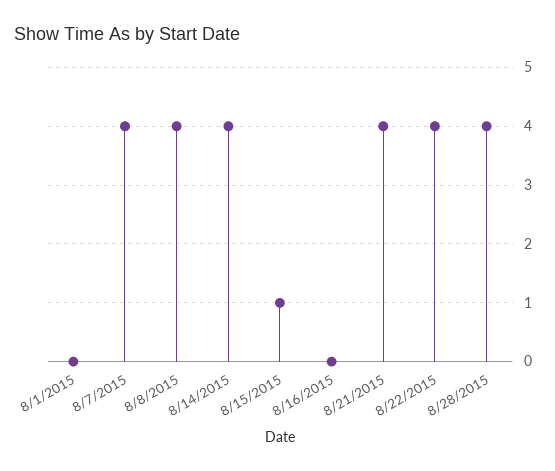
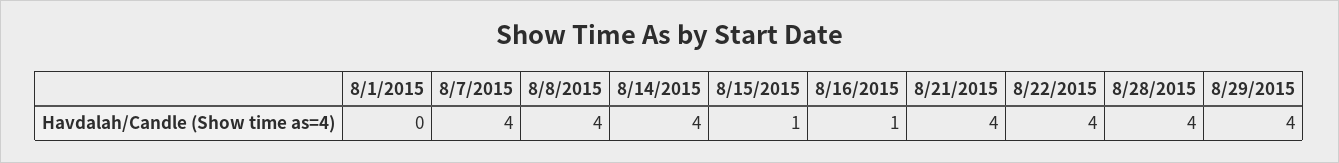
8/16/2015: 0 -> 1
8/29/2015: none -> 4

